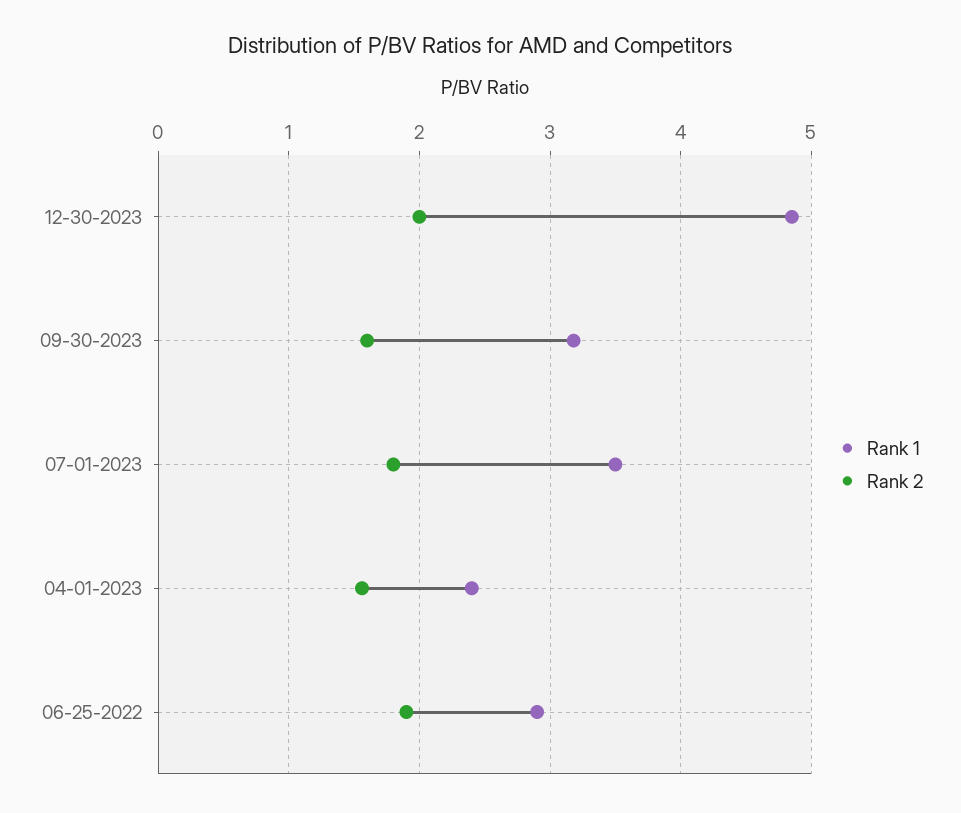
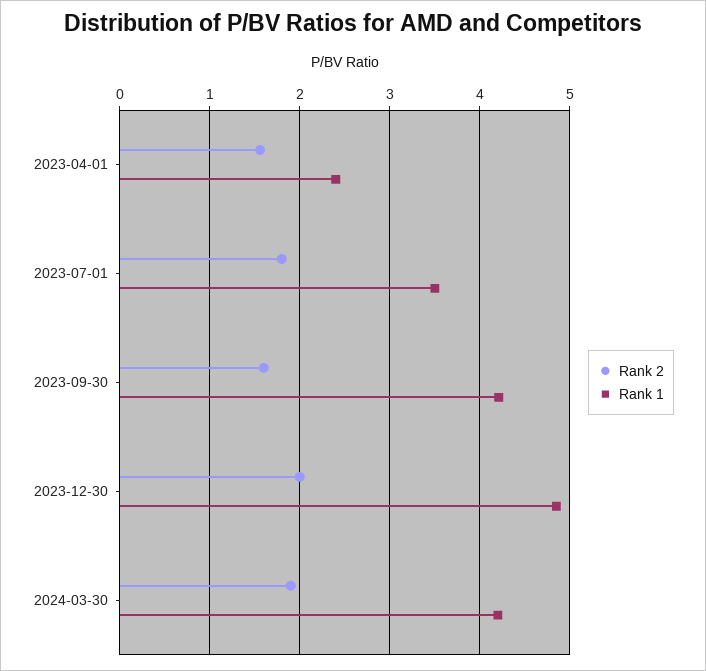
Rank 1, 09-30-2023: 3.2 -> 4.2
Rank 1, 06-25-2022: 2.9 -> none
Rank 2, 06-25-2022: 1.9 -> none
Rank 2, 2024-03-30: none -> 1.9
Rank 1, 2024-03-30: none -> 4.2

